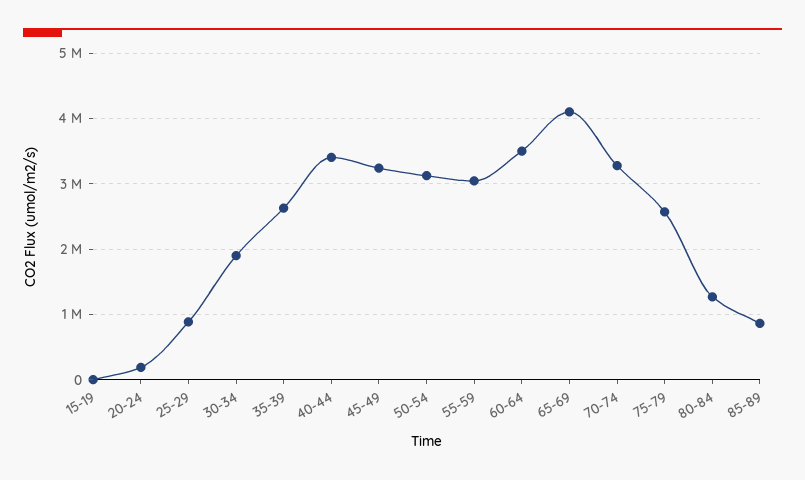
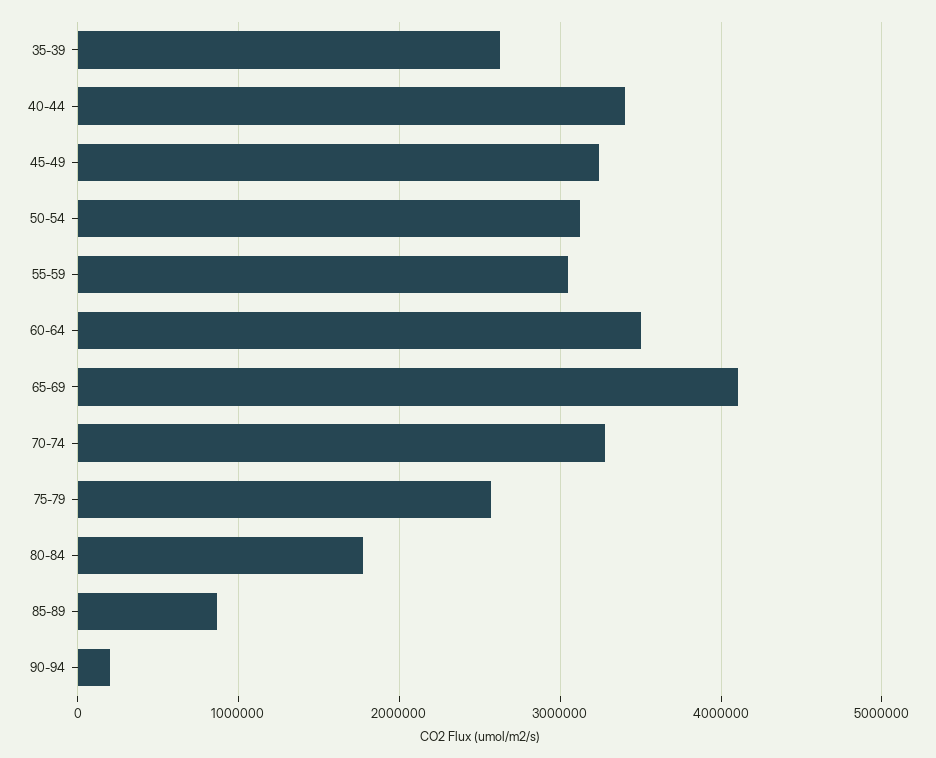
15-19: 0 -> none
20-24: 200000 -> none
25-29: 900000 -> none
30-34: 1900000 -> none
80-84: 1300000 -> 1800000
90-94: none -> 200000

